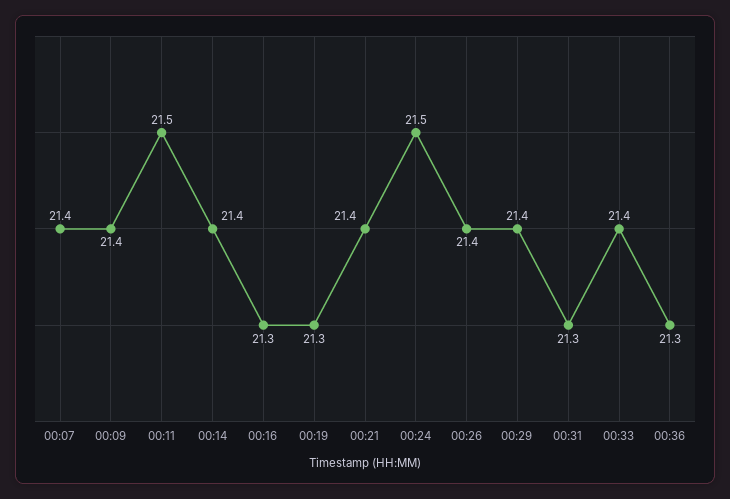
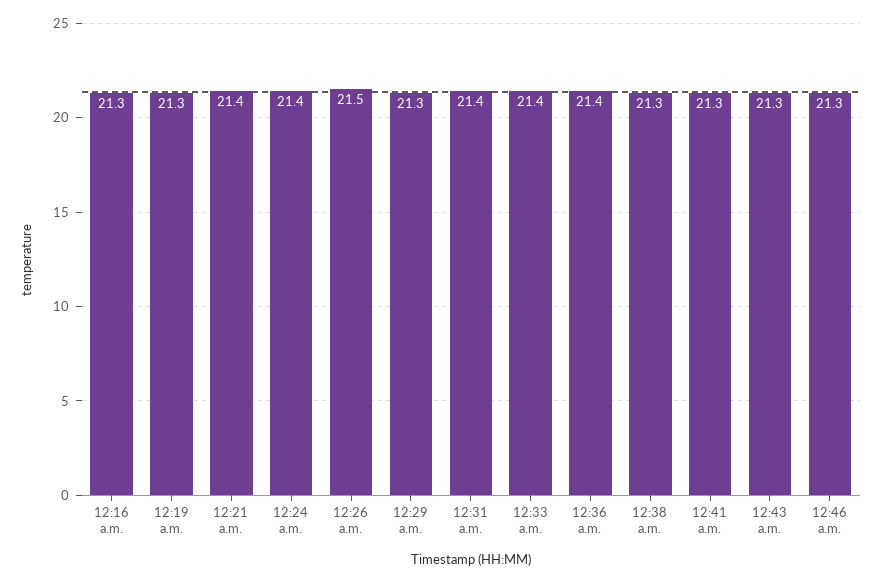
00:07: 21.4 -> none
00:09: 21.4 -> none
00:11: 21.5 -> none
00:14: 21.4 -> none
00:24: 21.5 -> 21.4
00:26: 21.4 -> 21.5
00:29: 21.4 -> 21.3
00:31: 21.3 -> 21.4
00:36: 21.3 -> 21.4
12:38 a.m.: none -> 21.3
12:41 a.m.: none -> 21.3
12:43 a.m.: none -> 21.3
12:46 a.m.: none -> 21.3

